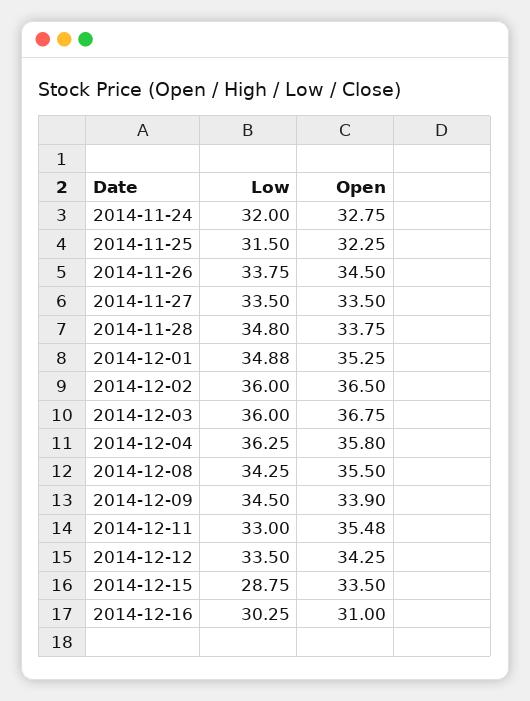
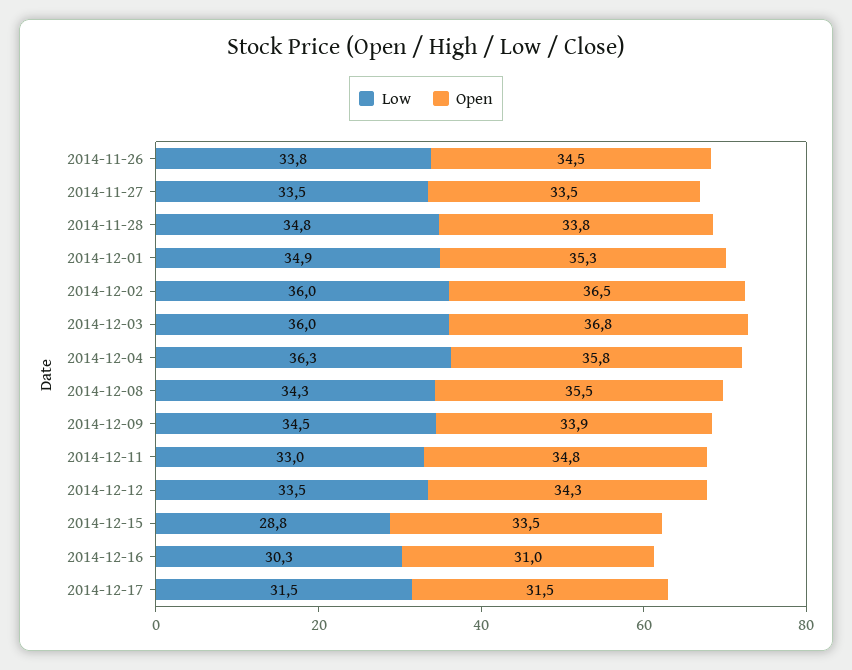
Low, 2014-11-24: 32 -> none
Open, 2014-11-24: 32.75 -> none
Low, 2014-11-25: 31.5 -> none
Open, 2014-11-25: 32.25 -> none
Open, 2014-12-11: 35.48 -> 34.8
Low, 2014-12-17: none -> 31.5
Open, 2014-12-17: none -> 31.5

